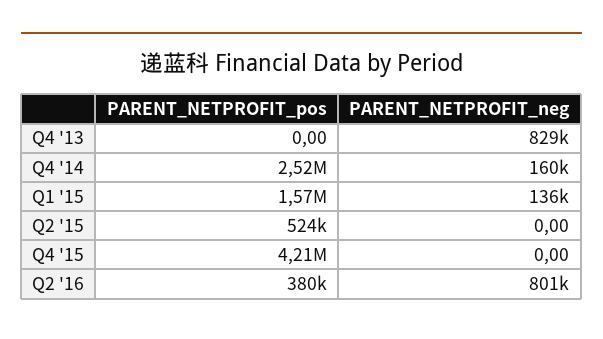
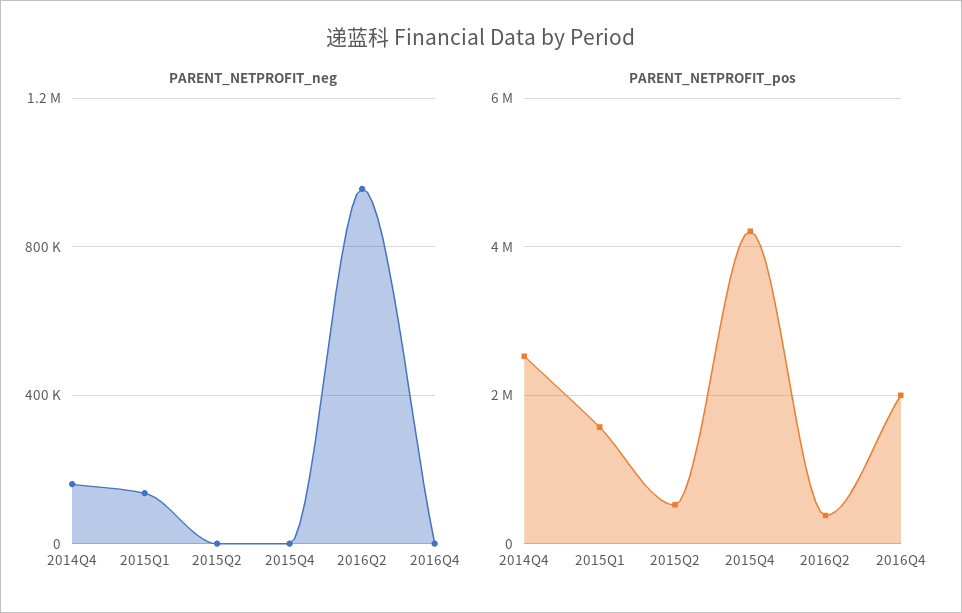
PARENT_NETPROFIT_pos, Q4 '13: 0 -> none
PARENT_NETPROFIT_neg, Q4 '13: 829000 -> none
PARENT_NETPROFIT_neg, Q2 '16: 801000 -> 950000
PARENT_NETPROFIT_neg, 2016Q4: none -> 0
PARENT_NETPROFIT_pos, 2016Q4: none -> 2000000

